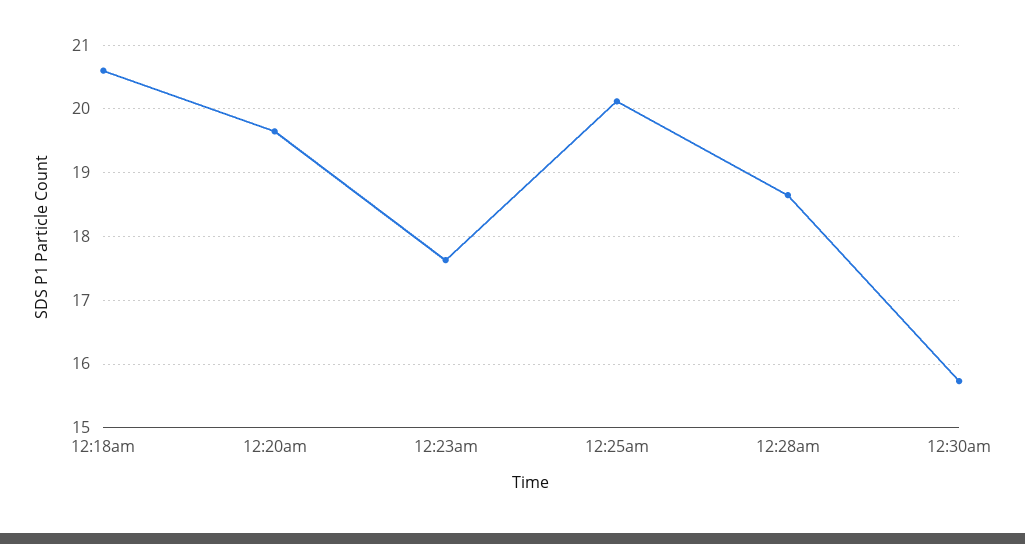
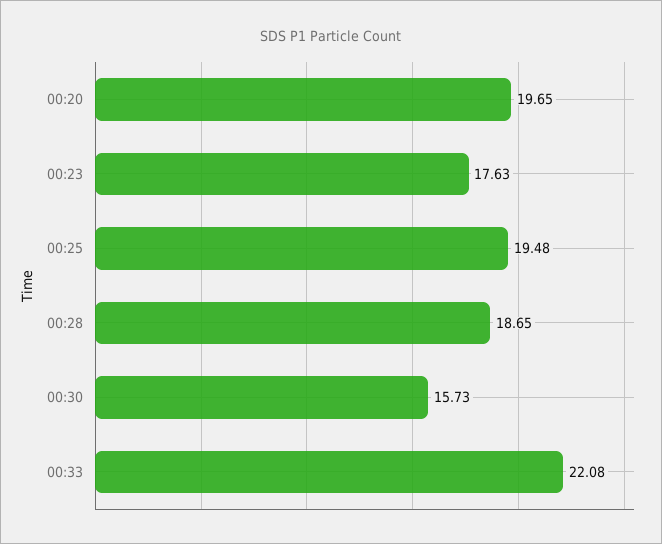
12:18am: 20.6 -> none
12:25am: 20.1 -> 19.48
00:33: none -> 22.08

